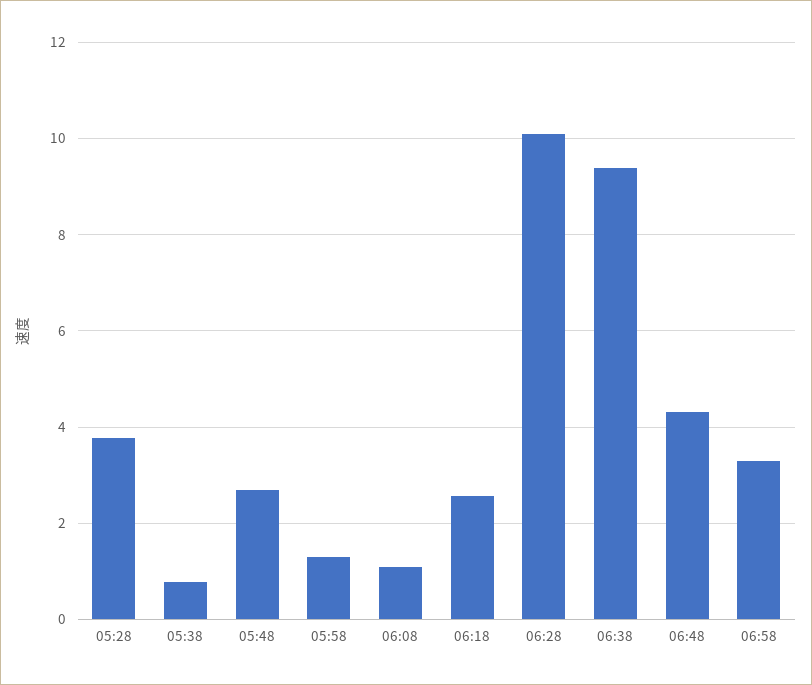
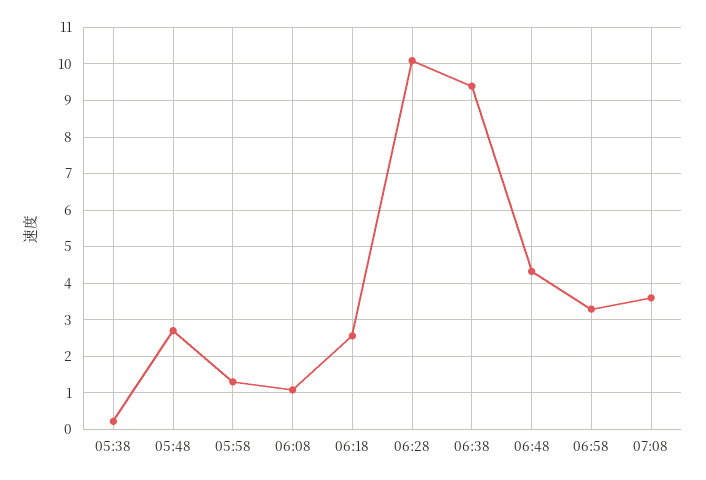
05:28: 3.8 -> none
05:38: 0.8 -> 0.2
07:08: none -> 3.6

